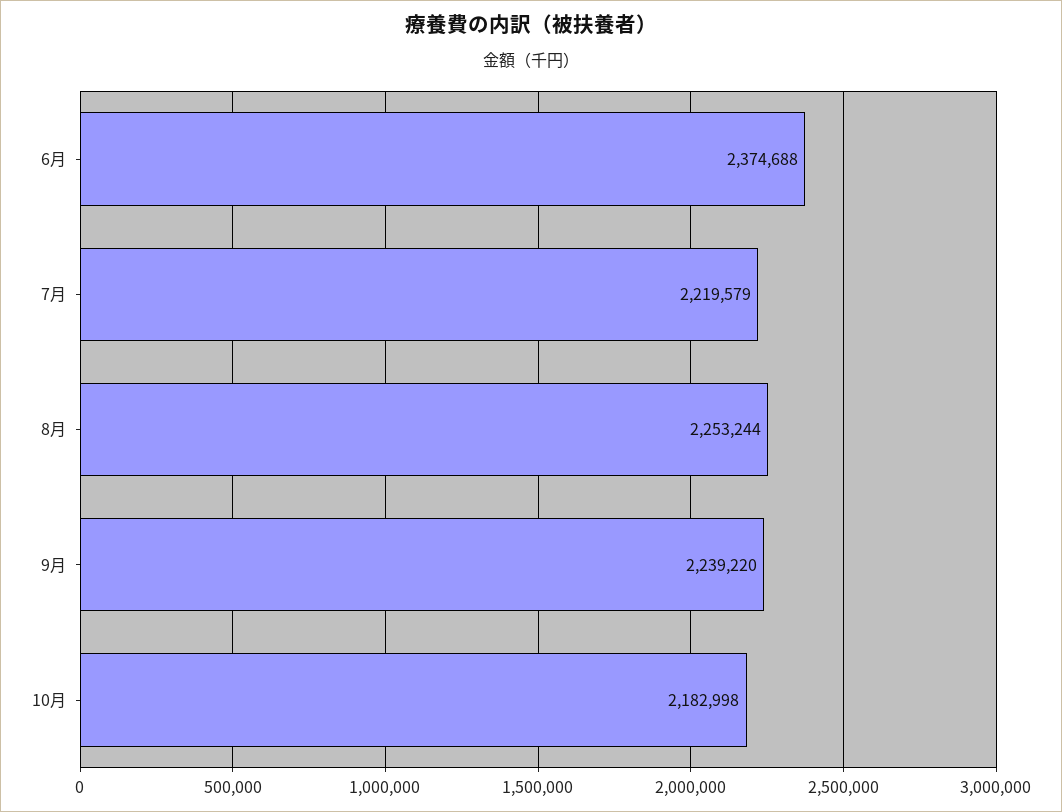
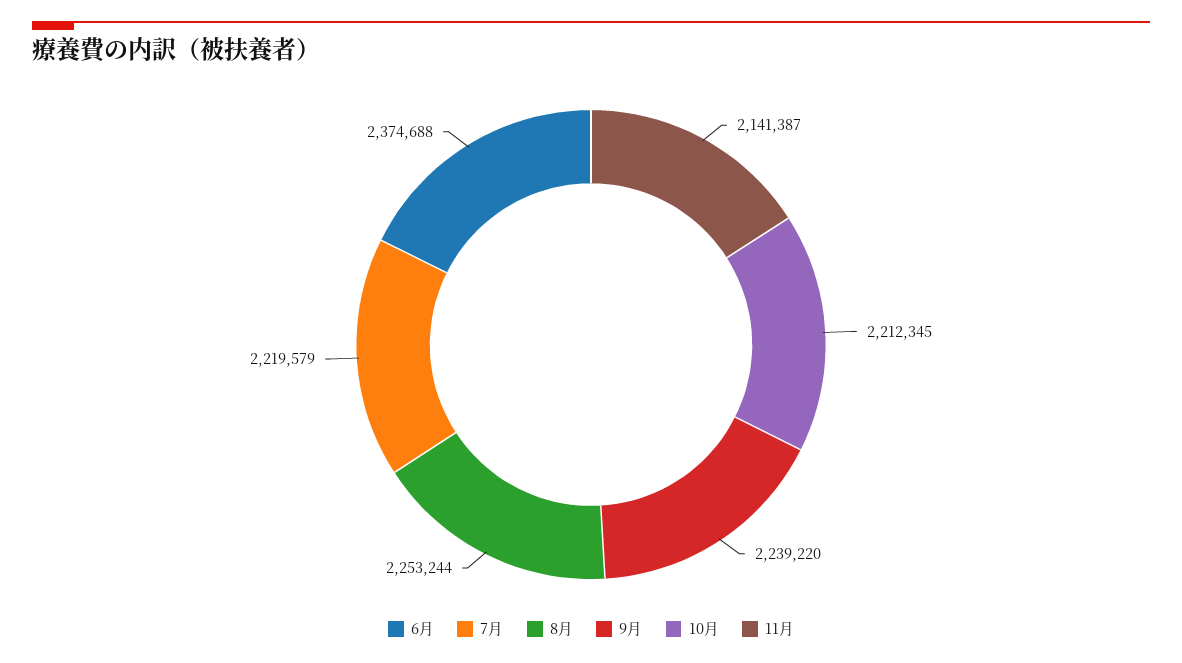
10月: 2182998 -> 2212345
11月: none -> 2141387

